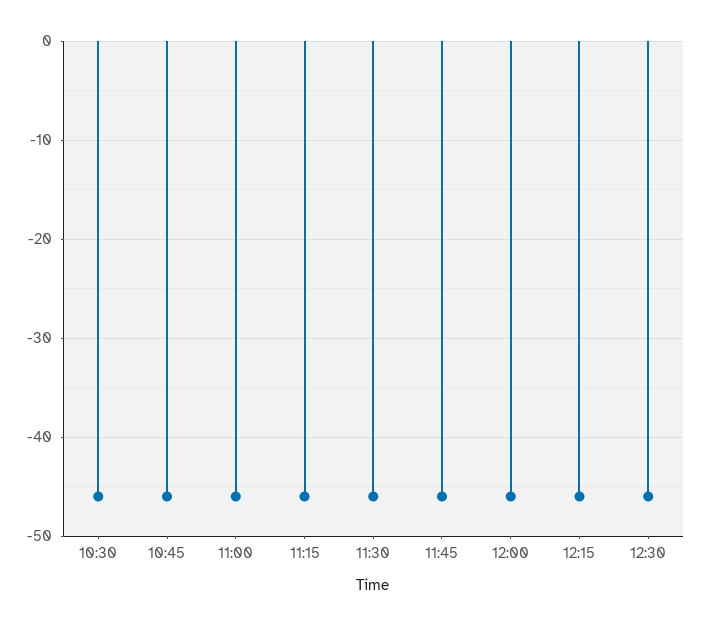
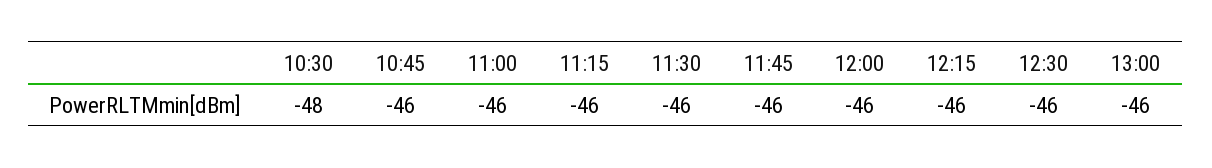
10:30: -46 -> -48
13:00: none -> -46

